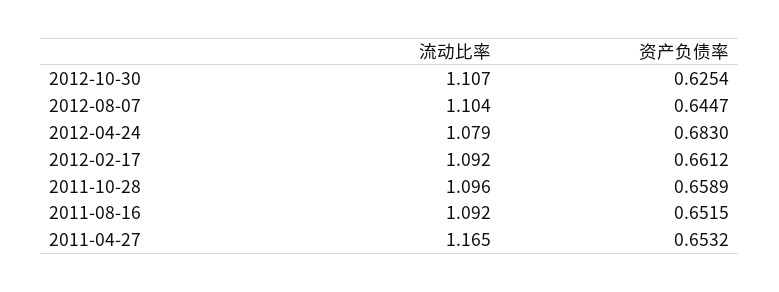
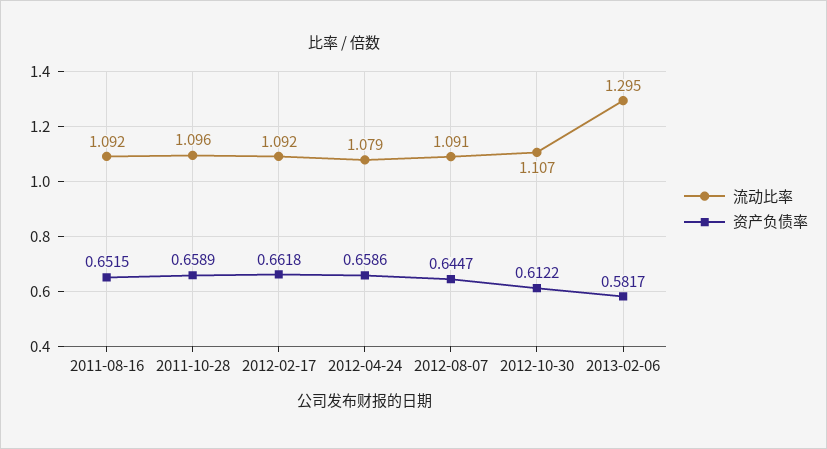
资产负债率, 2012-10-30: 0.6254 -> 0.6122
流动比率, 2012-08-07: 1.104 -> 1.091
资产负债率, 2012-04-24: 0.683 -> 0.6586
资产负债率, 2012-02-17: 0.6612 -> 0.6618
流动比率, 2011-04-27: 1.165 -> none
资产负债率, 2011-04-27: 0.6532 -> none
流动比率, 2013-02-06: none -> 1.295
资产负债率, 2013-02-06: none -> 0.5817

